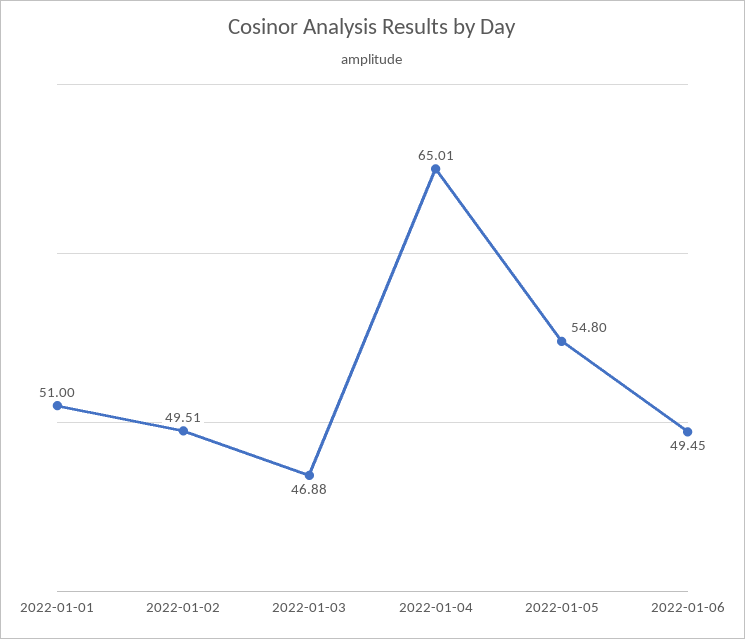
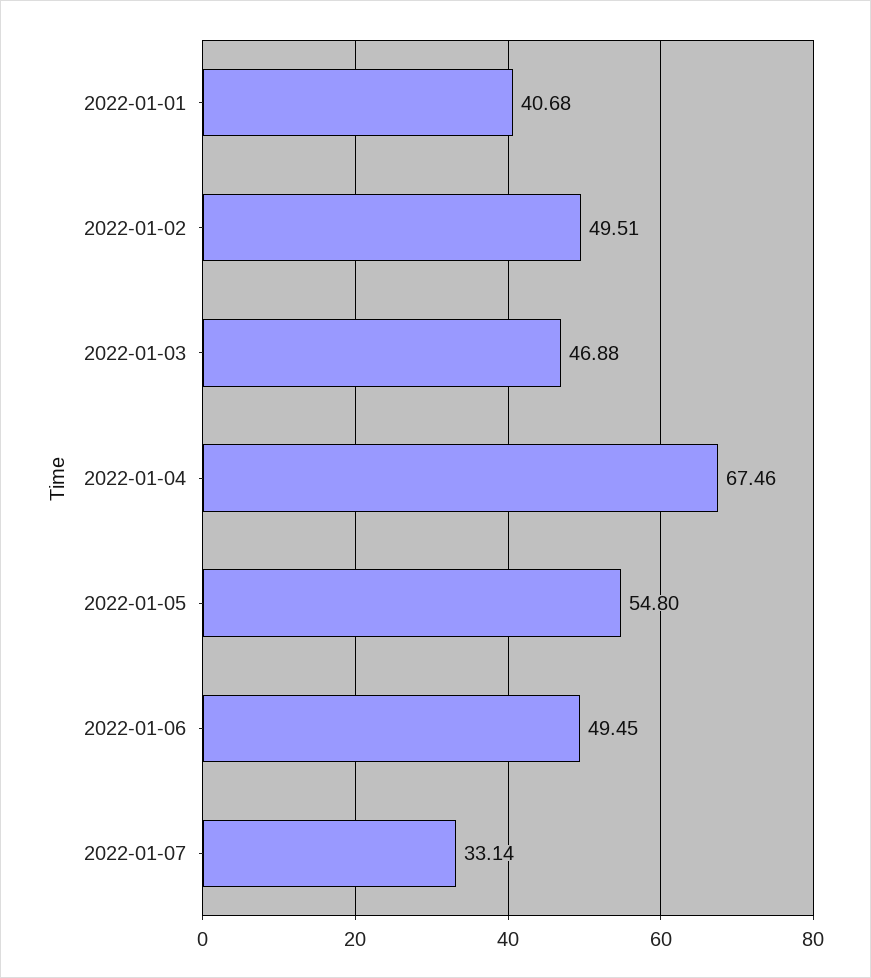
2022-01-01: 51 -> 40.68
2022-01-04: 65.01 -> 67.46
2022-01-07: none -> 33.14

